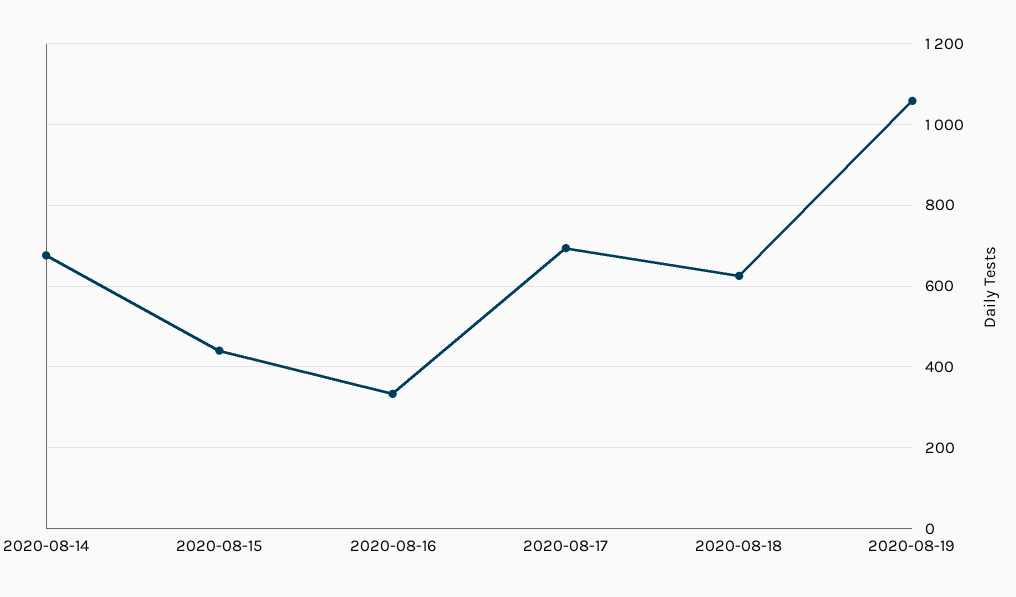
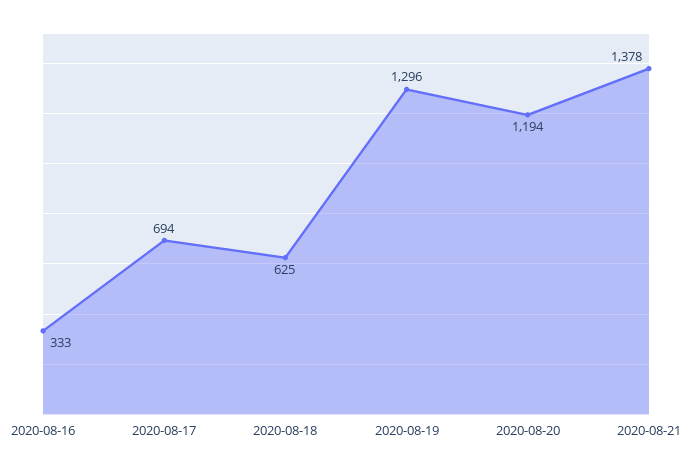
2020-08-14: 680 -> none
2020-08-15: 440 -> none
2020-08-19: 1060 -> 1296
2020-08-20: none -> 1194
2020-08-21: none -> 1378

